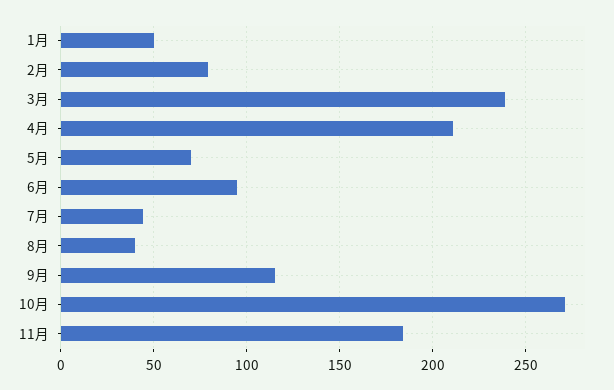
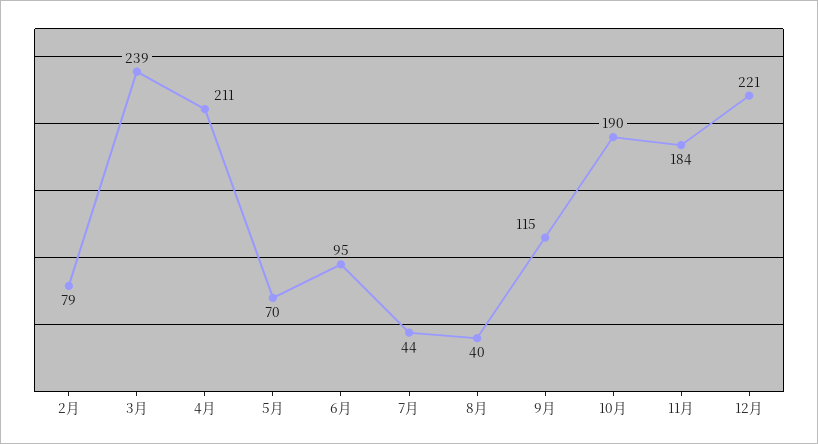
1月: 50 -> none
10月: 270 -> 190
12月: none -> 221

